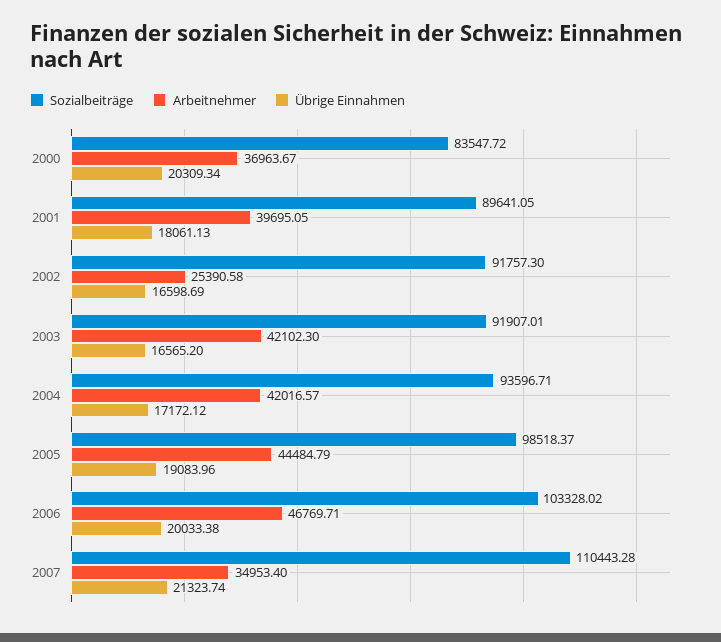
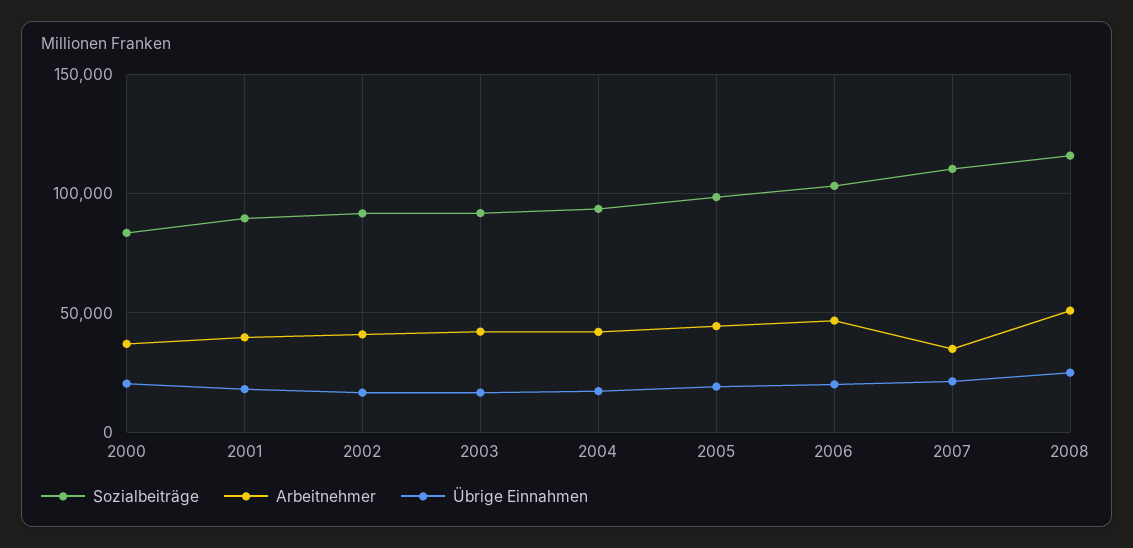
Arbeitnehmer, 2002: 25390.58 -> 40000
Sozialbeiträge, 2008: none -> 115000
Arbeitnehmer, 2008: none -> 50000
Übrige Einnahmen, 2008: none -> 25000

